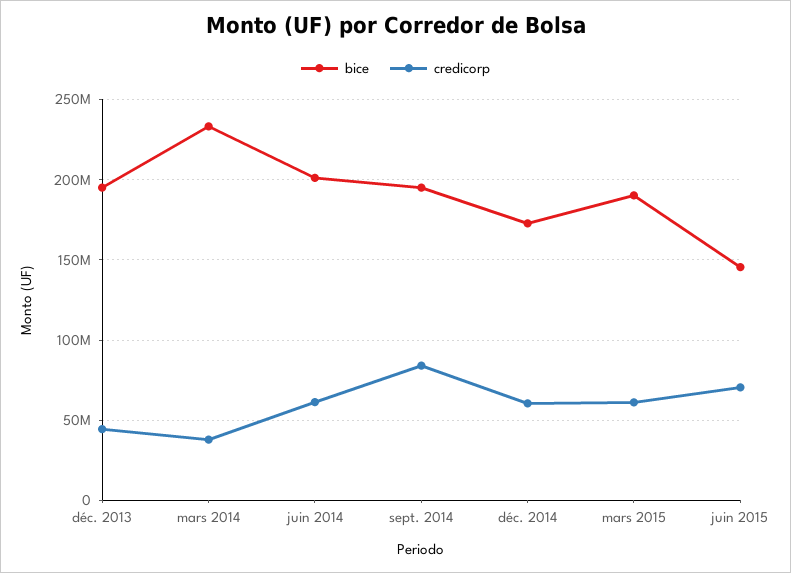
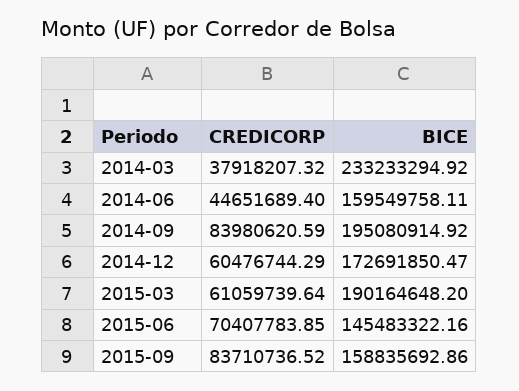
bice, déc. 2013: 195000000 -> none
credicorp, déc. 2013: 45000000 -> none
bice, juin 2014: 200000000 -> 159549758.11
credicorp, juin 2014: 60000000 -> 44651689.4
credicorp, 2015-09: none -> 83710736.52
bice, 2015-09: none -> 158835692.86

